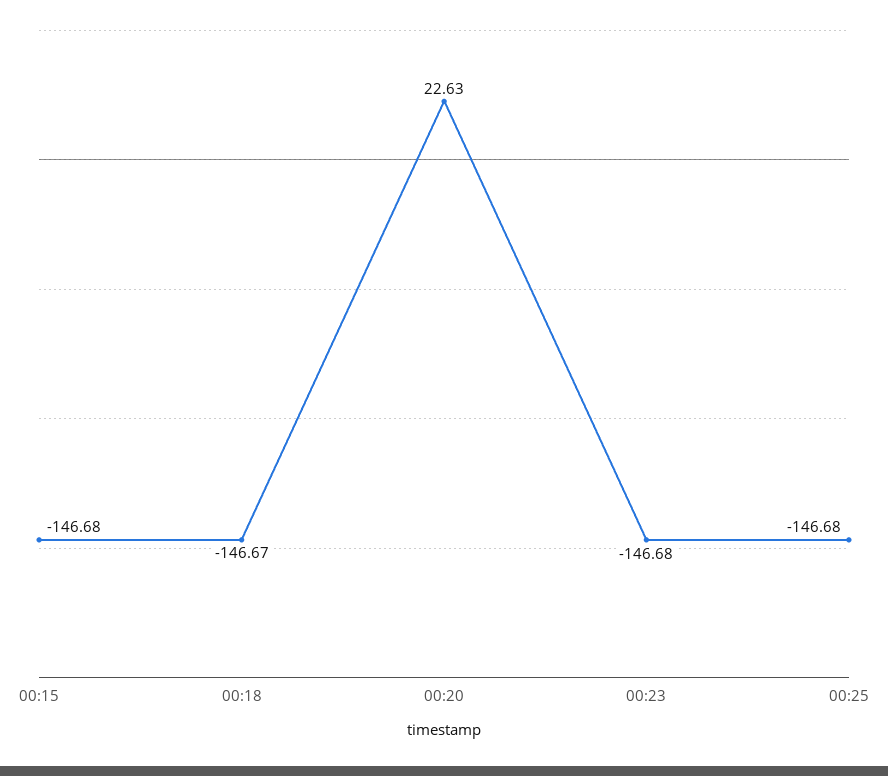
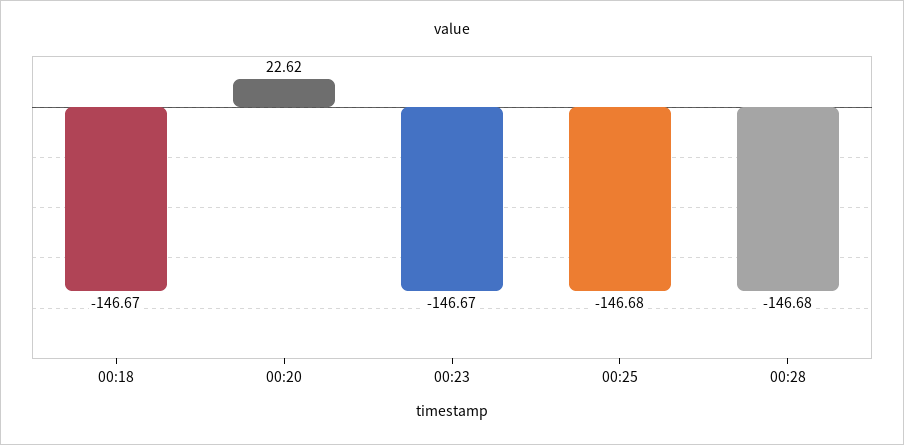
00:15: -146.68 -> none
00:20: 22.63 -> 22.62
00:23: -146.68 -> -146.67
00:28: none -> -146.68

